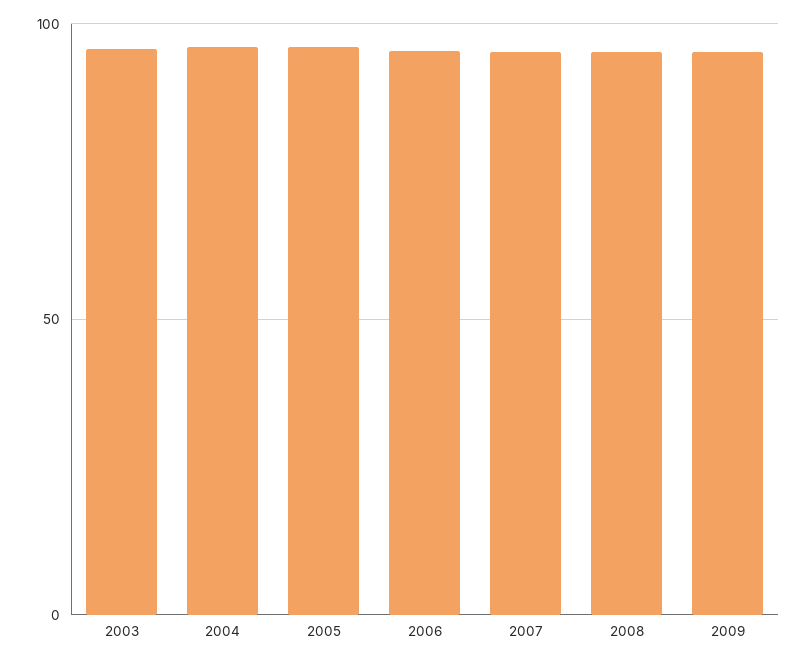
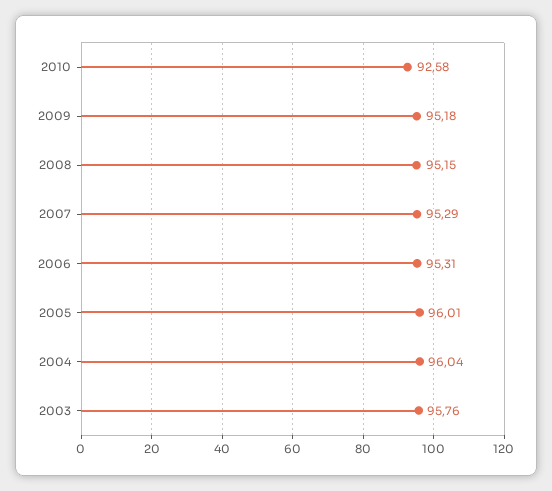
2010: none -> 92.58

